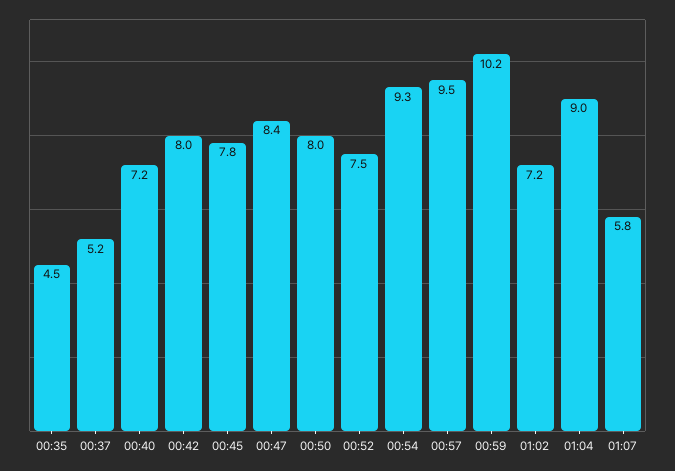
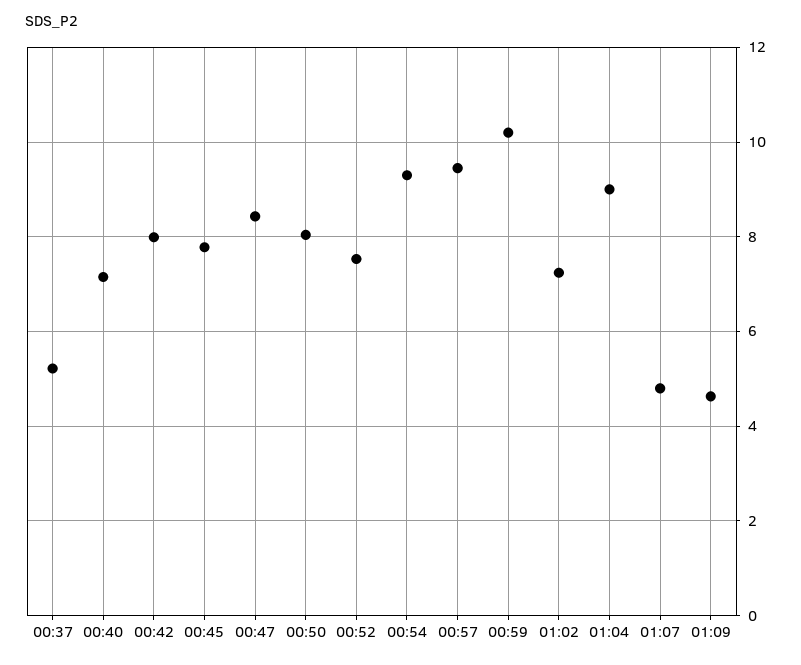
00:35: 4.5 -> none
01:07: 5.8 -> 4.8
01:09: none -> 4.6

